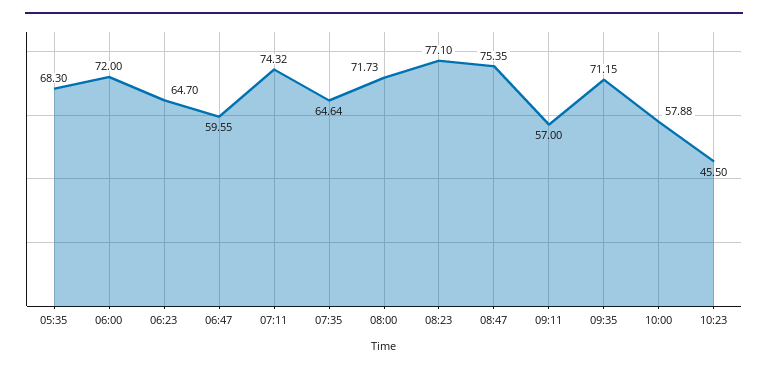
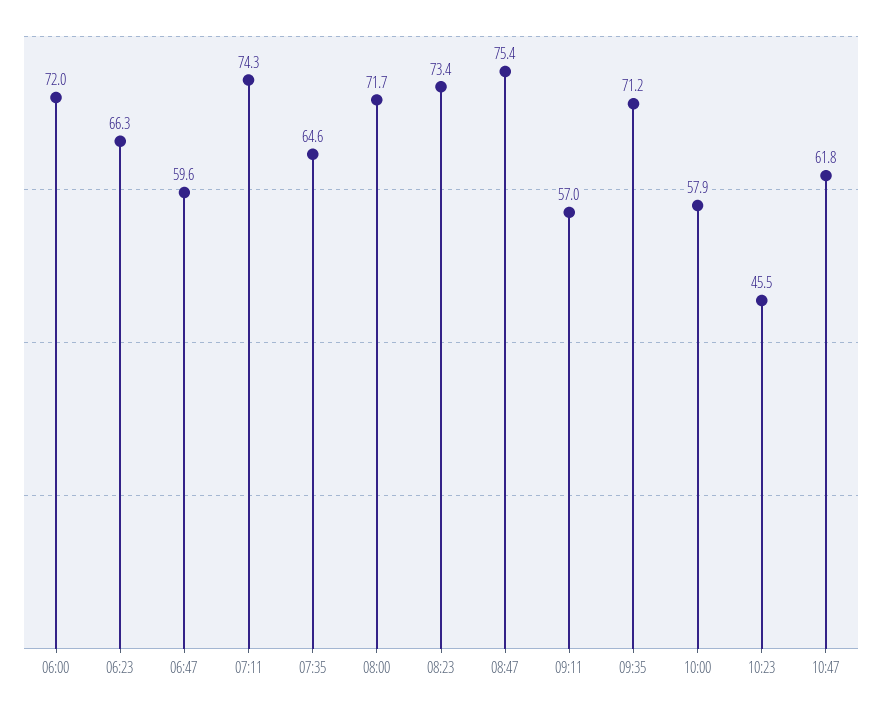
05:35: 68.3 -> none
06:23: 64.7 -> 66.3
08:23: 77.1 -> 73.4
10:47: none -> 61.8

